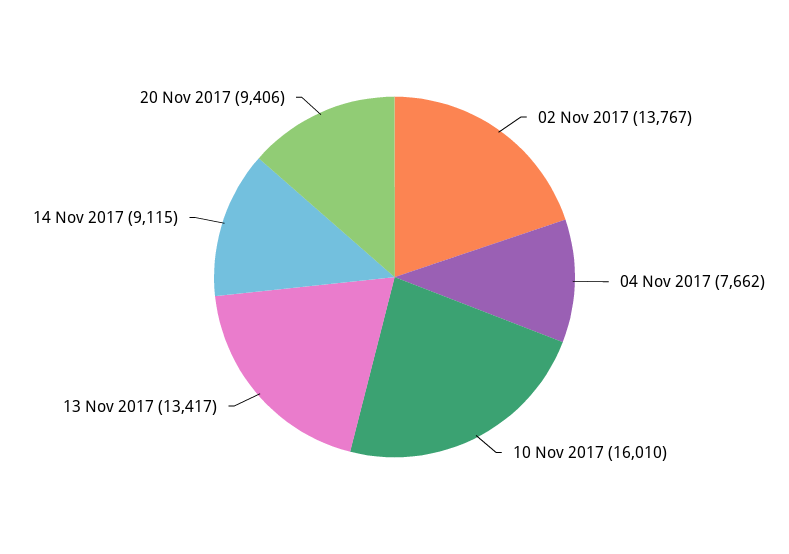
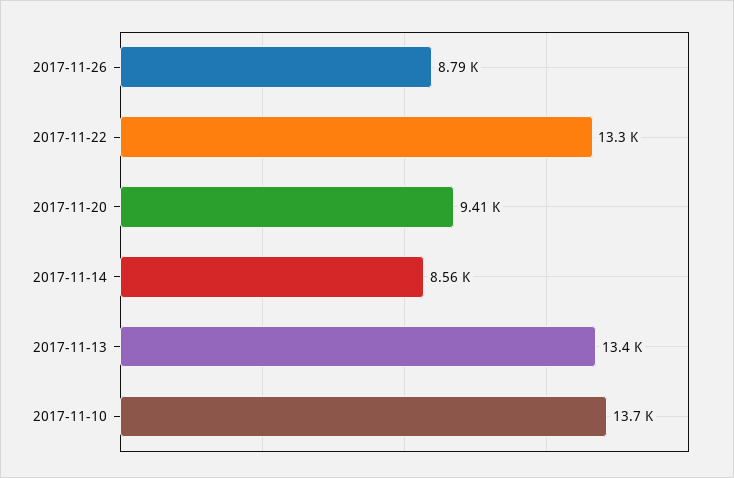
02 Nov 2017: 13767 -> none
04 Nov 2017: 7662 -> none
10 Nov 2017: 16010 -> 13700
14 Nov 2017: 9115 -> 8560
2017-11-26: none -> 8790
2017-11-22: none -> 13300

